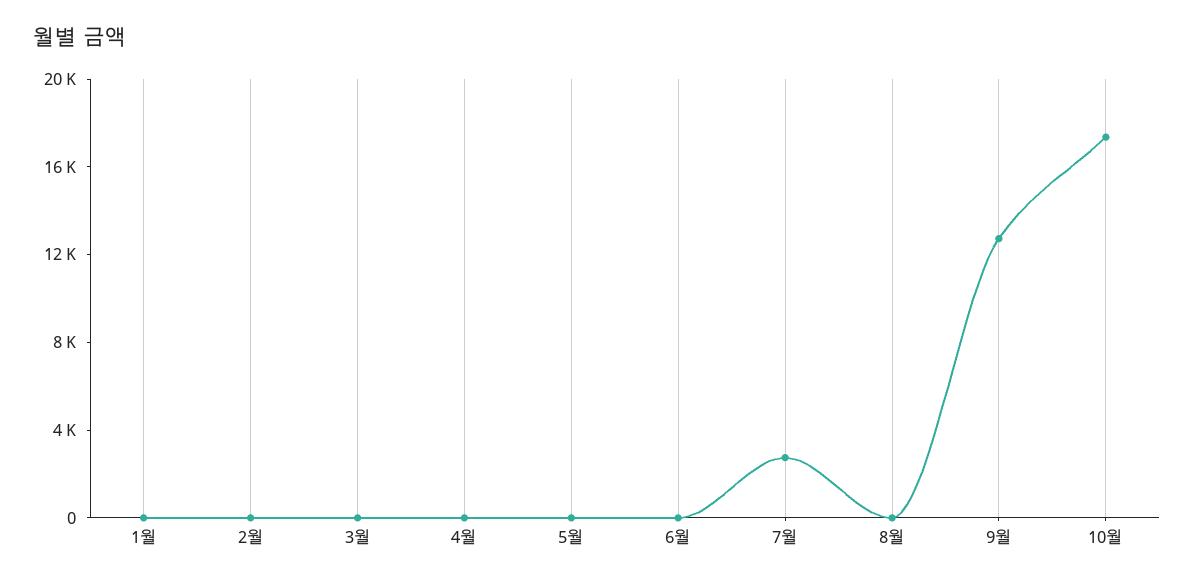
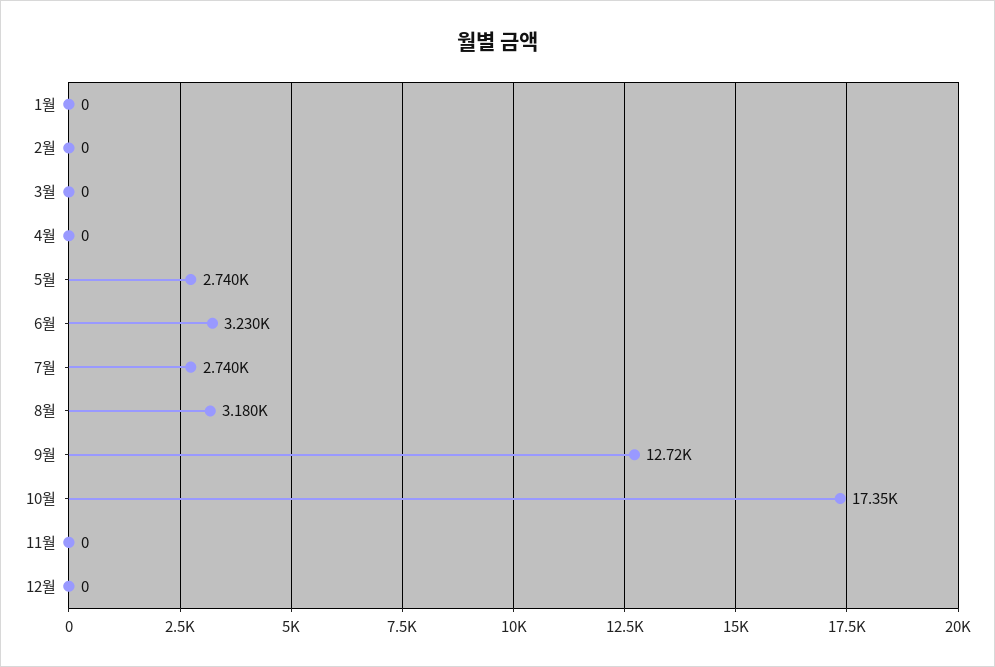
5월: 0 -> 2740
6월: 0 -> 3230
8월: 0 -> 3180
11월: none -> 0
12월: none -> 0

